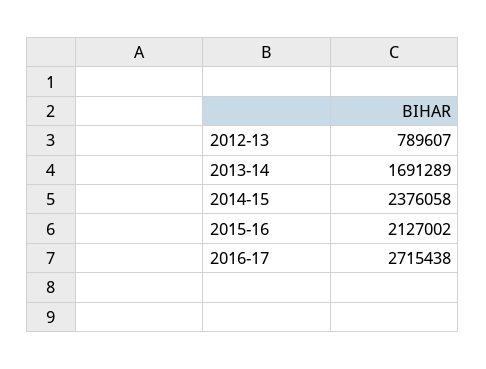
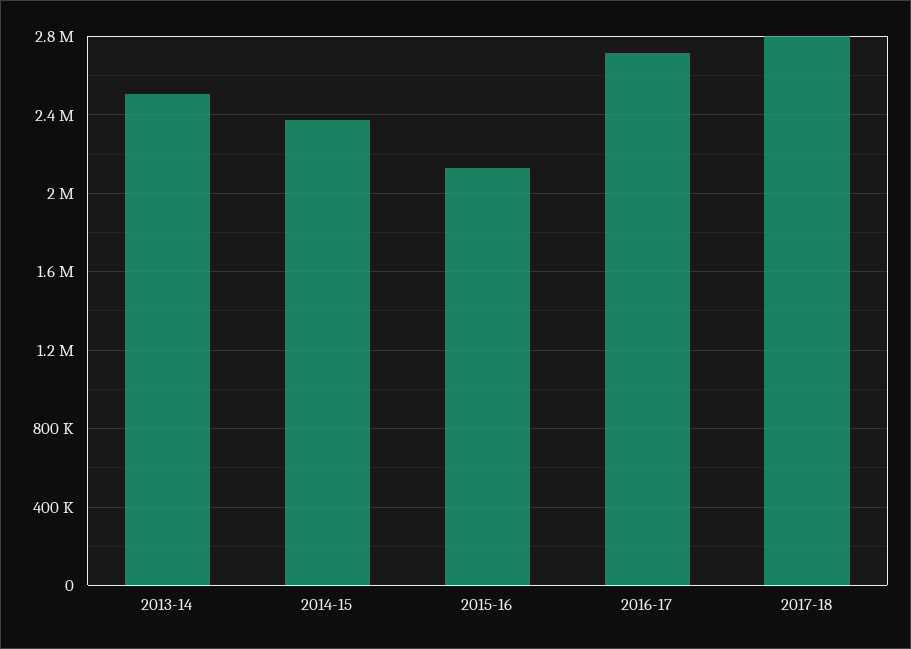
2012-13: 789607 -> none
2013-14: 1691289 -> 2500000
2017-18: none -> 2800000

